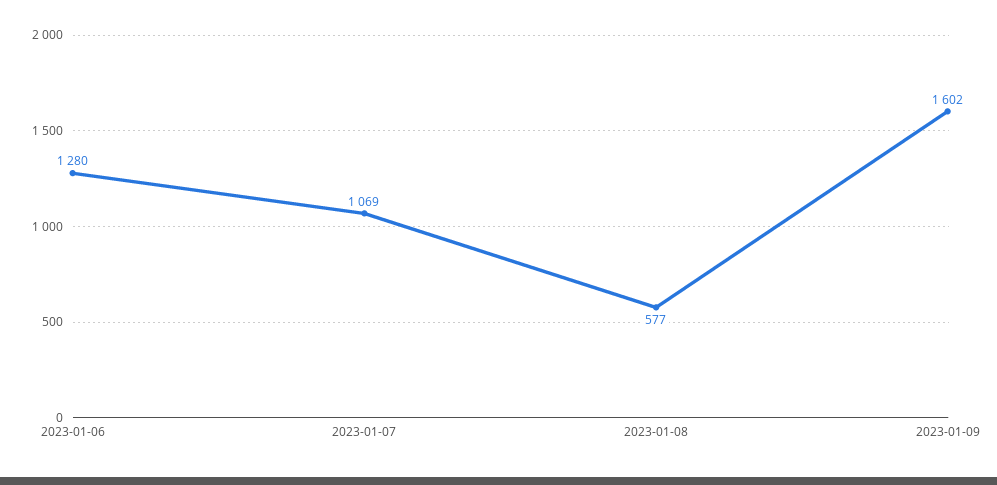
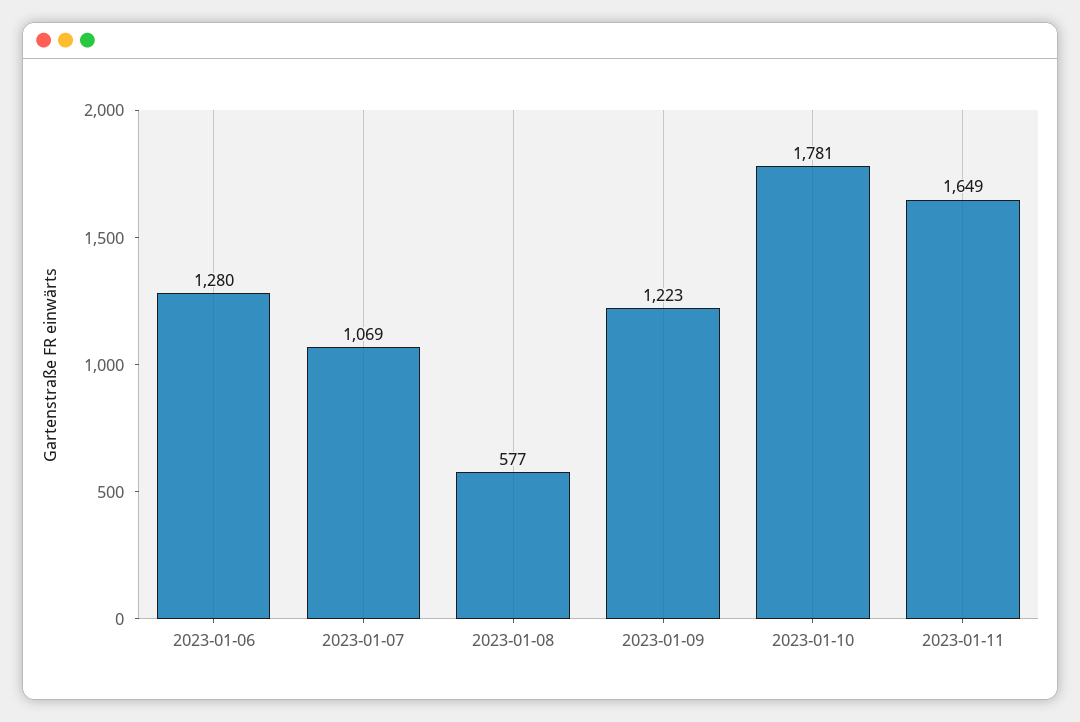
2023-01-09: 1602 -> 1223
2023-01-10: none -> 1781
2023-01-11: none -> 1649

